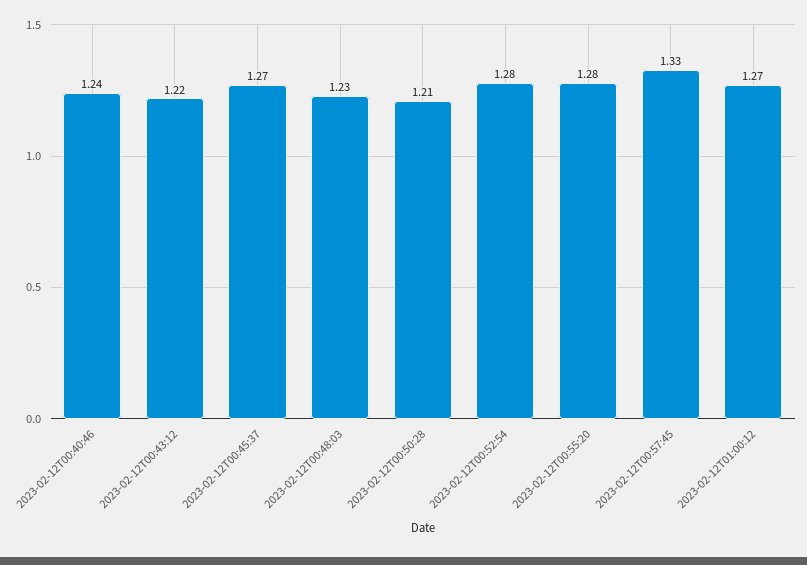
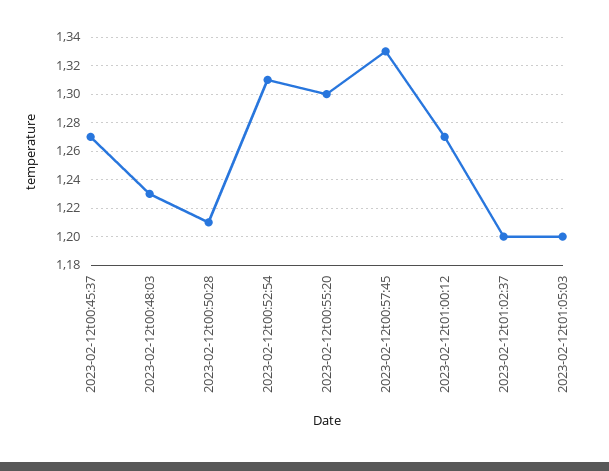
2023-02-12T00:40:46: 1.24 -> none
2023-02-12T00:43:12: 1.22 -> none
2023-02-12T00:52:54: 1.28 -> 1.31
2023-02-12T00:55:20: 1.28 -> 1.3
2023-02-12t01:02:37: none -> 1.2
2023-02-12t01:05:03: none -> 1.2

